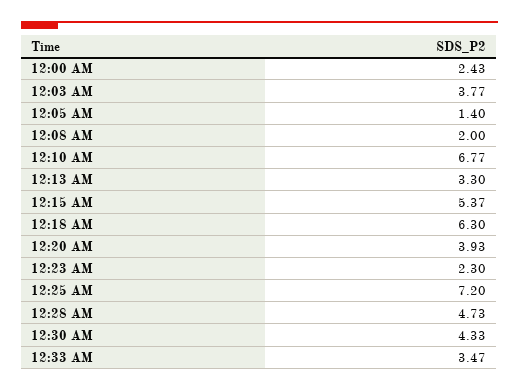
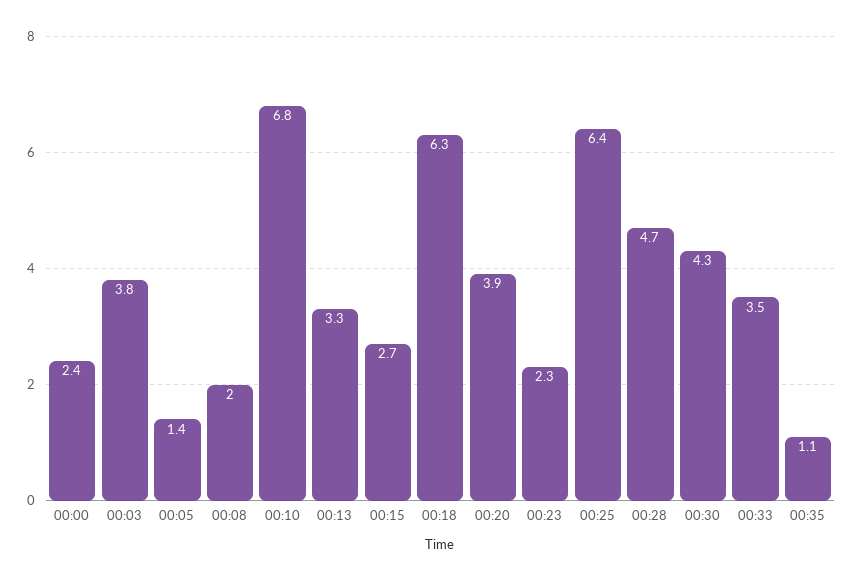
12:15 AM: 5.37 -> 2.7
12:25 AM: 7.2 -> 6.4
00:35: none -> 1.1

